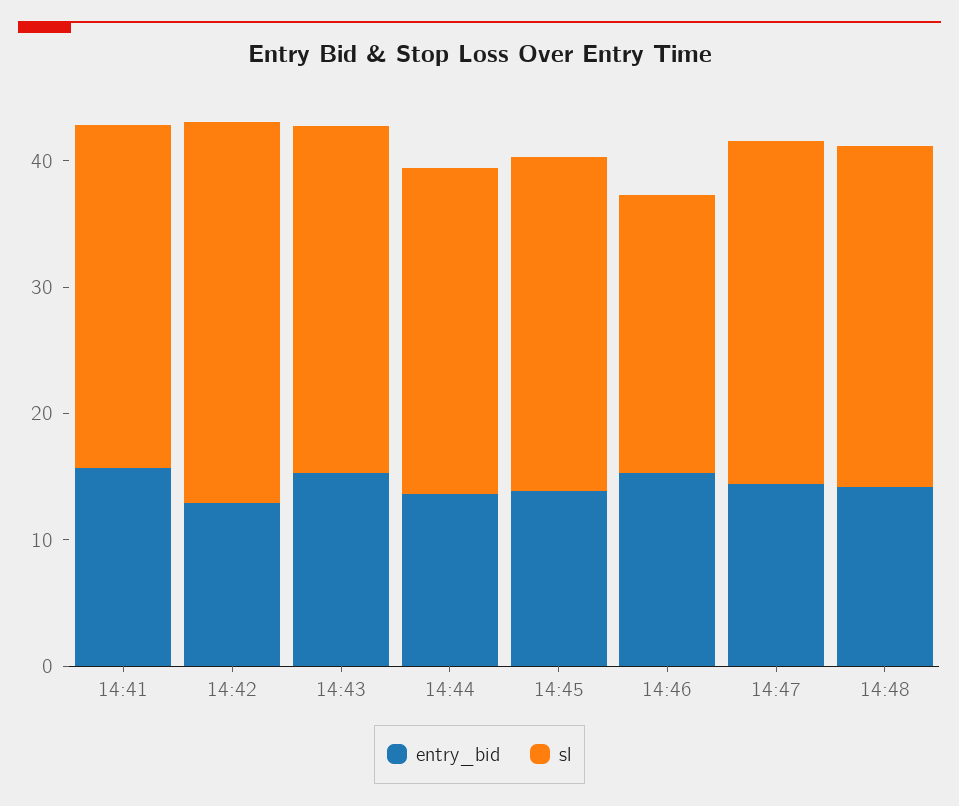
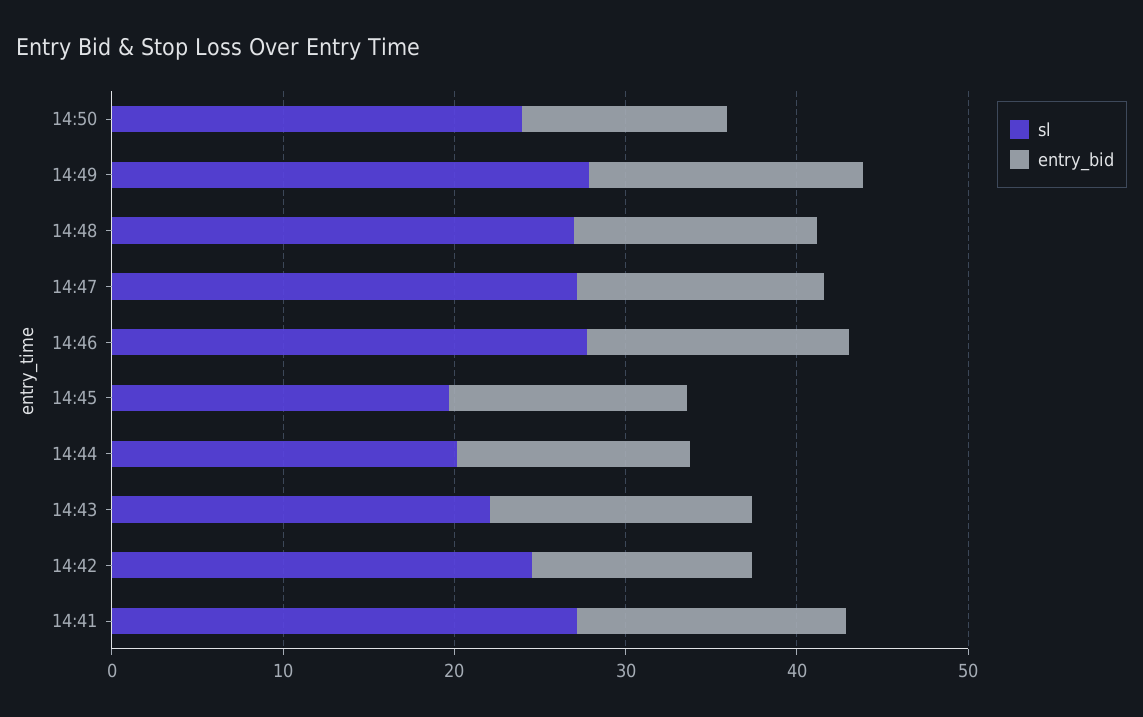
sl, 14:42: 30 -> 24
sl, 14:43: 28 -> 22
sl, 14:44: 26 -> 20
sl, 14:45: 26 -> 20
sl, 14:46: 22 -> 28
sl, 14:50: none -> 24
entry_bid, 14:50: none -> 12
sl, 14:49: none -> 28
entry_bid, 14:49: none -> 16

